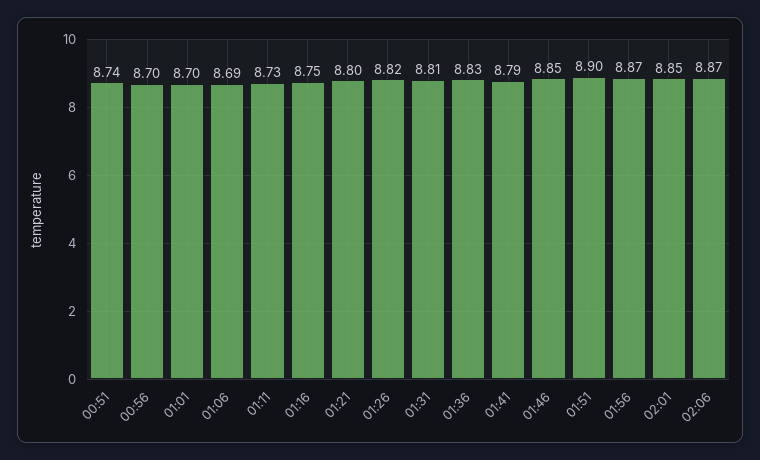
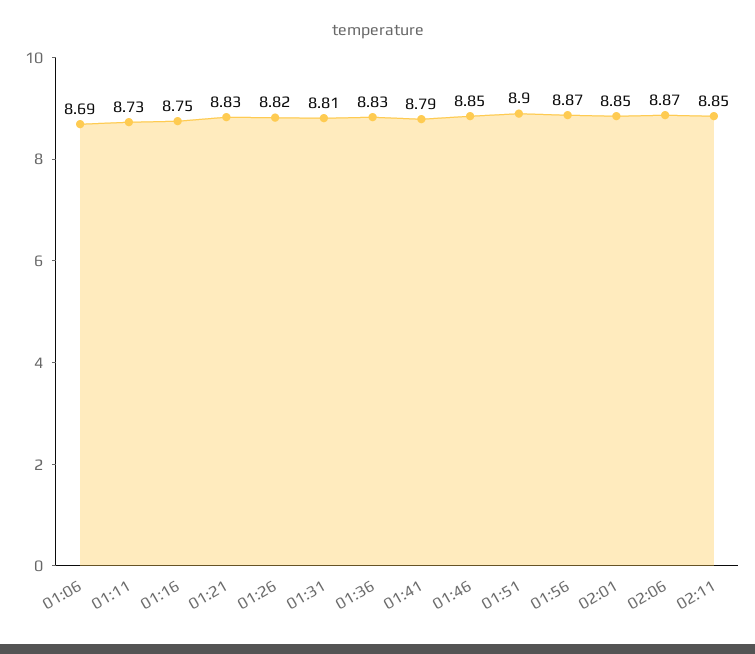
00:51: 8.74 -> none
00:56: 8.7 -> none
01:01: 8.7 -> none
01:21: 8.8 -> 8.83
02:11: none -> 8.85

